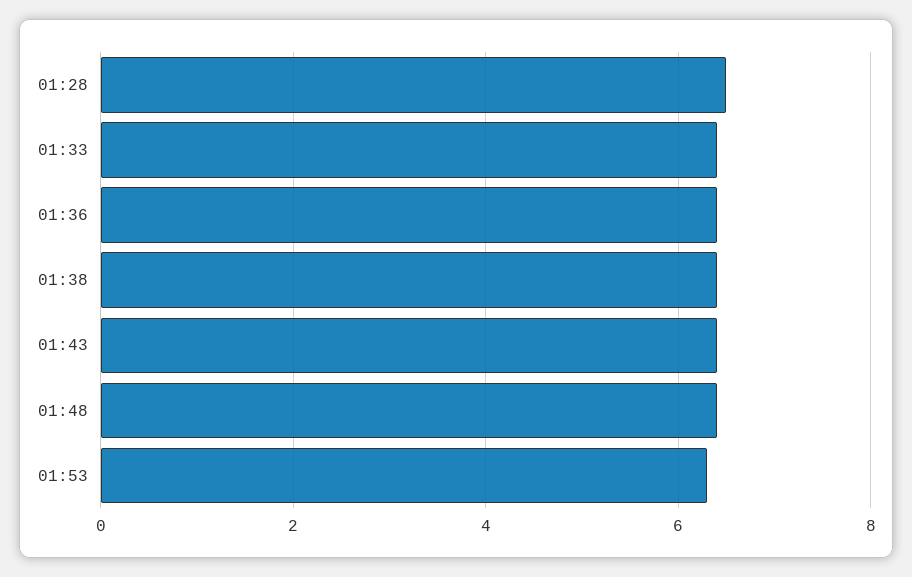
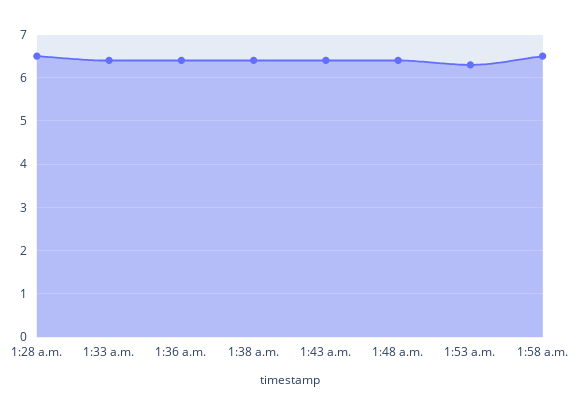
1:58 a.m.: none -> 6.5

